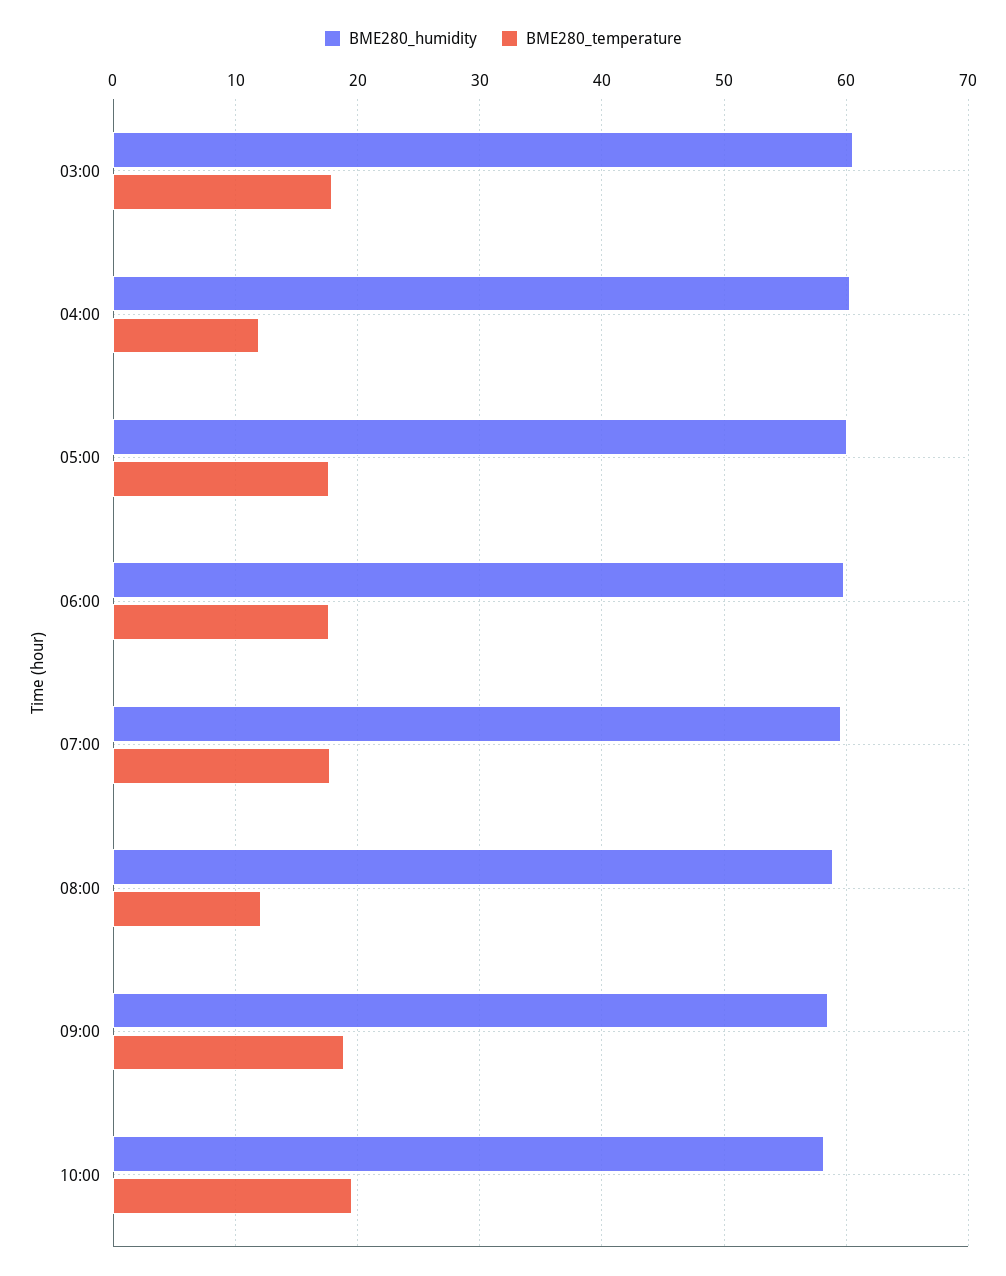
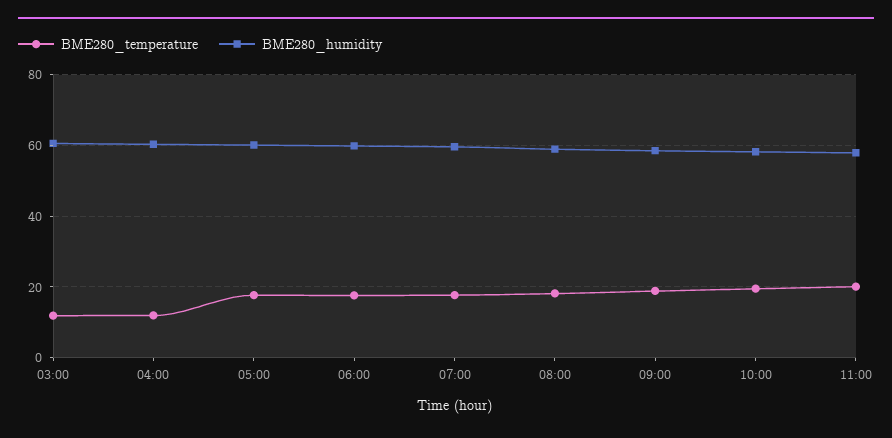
BME280_temperature, 03:00: 18 -> 12
BME280_temperature, 08:00: 12 -> 18
BME280_temperature, 11:00: none -> 20
BME280_humidity, 11:00: none -> 58

